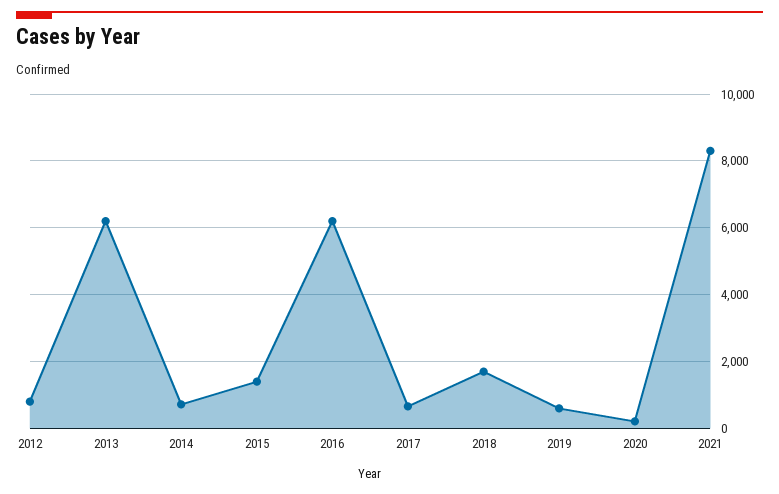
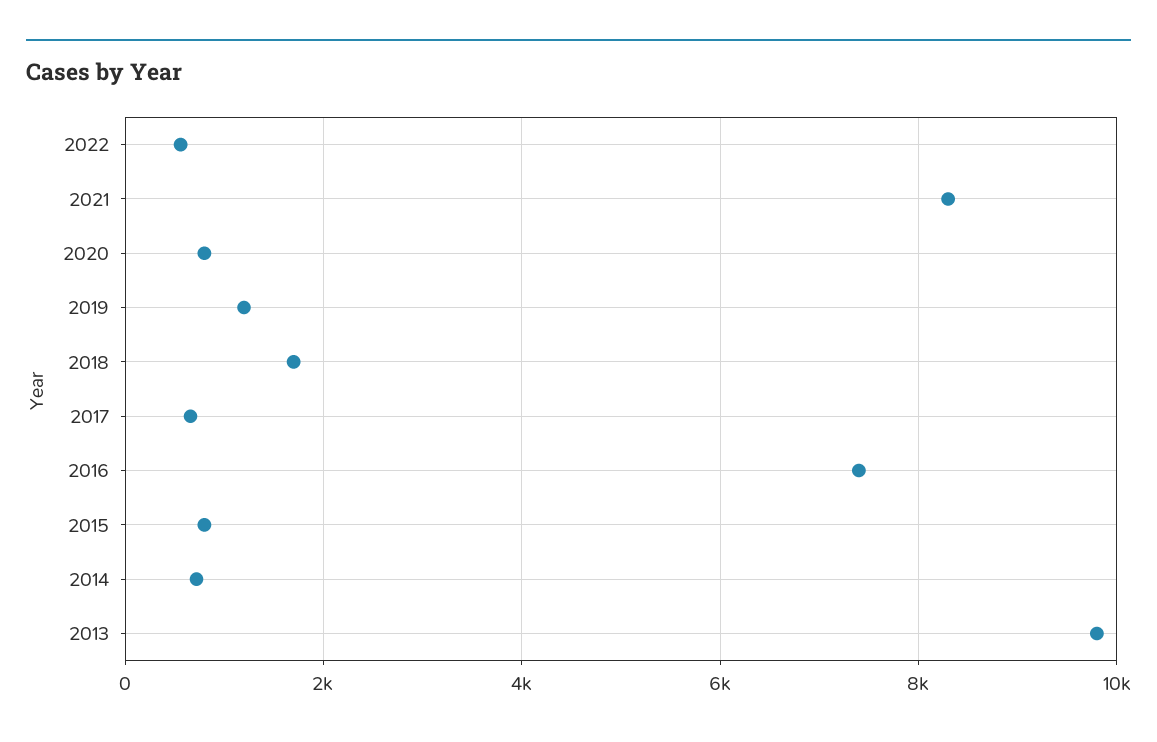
2012: 800 -> none
2013: 6200 -> 9800
2015: 1400 -> 800
2016: 6200 -> 7400
2019: 600 -> 1200
2020: 200 -> 800
2022: none -> 600

